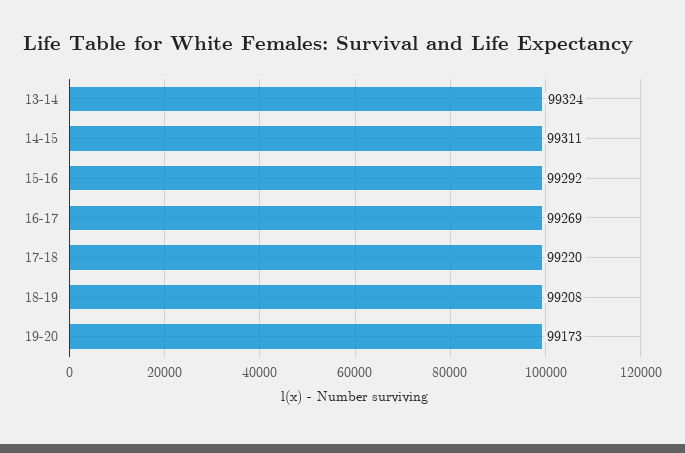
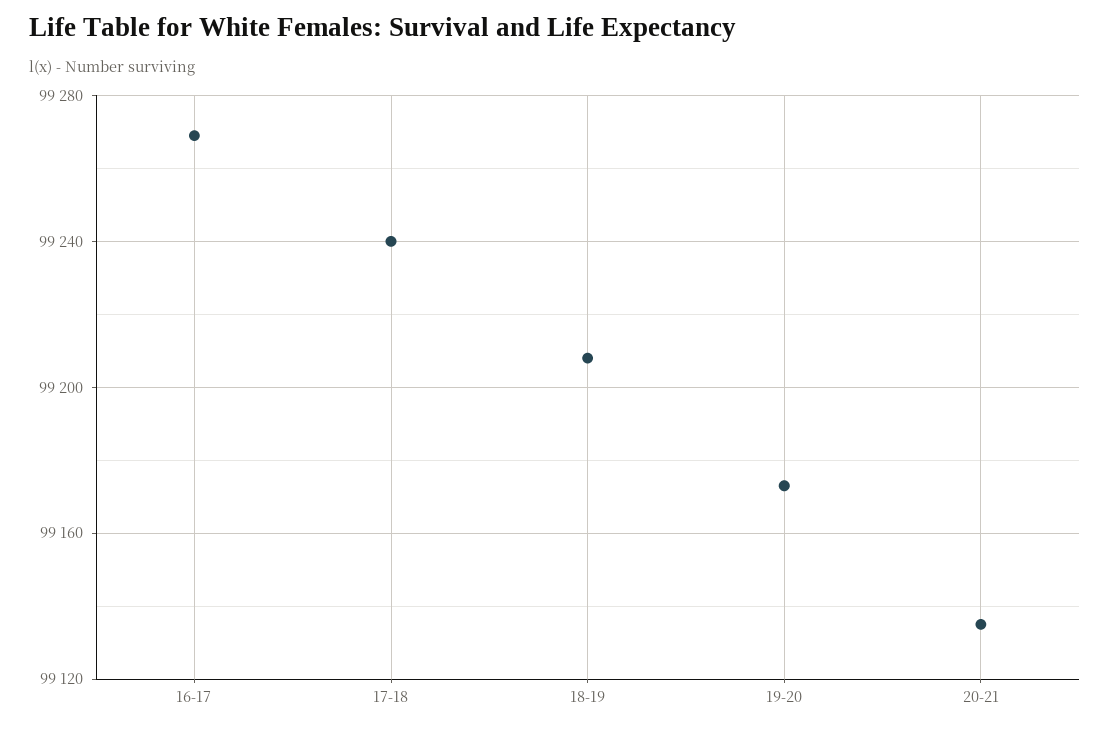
13-14: 99324 -> none
14-15: 99311 -> none
15-16: 99292 -> none
17-18: 99220 -> 99240
20-21: none -> 99135

